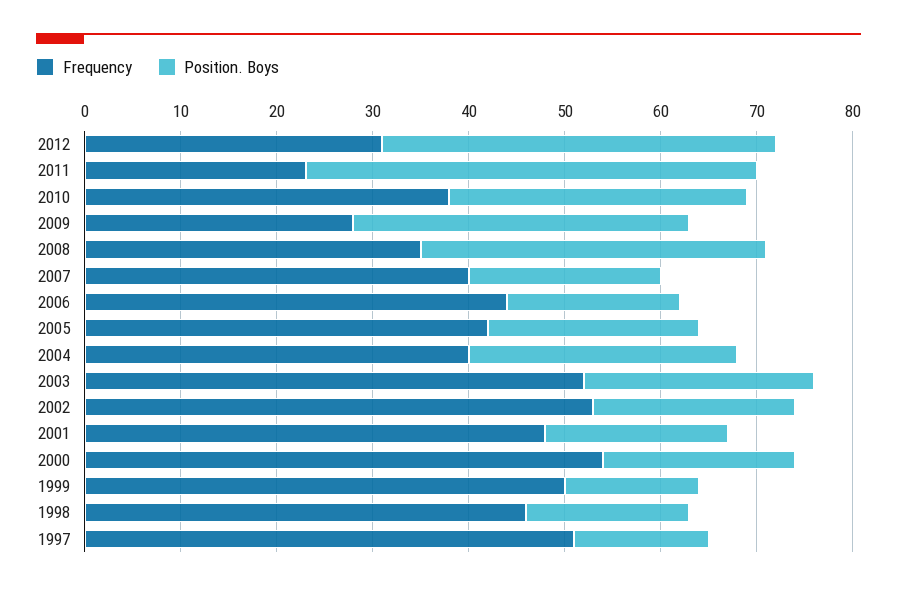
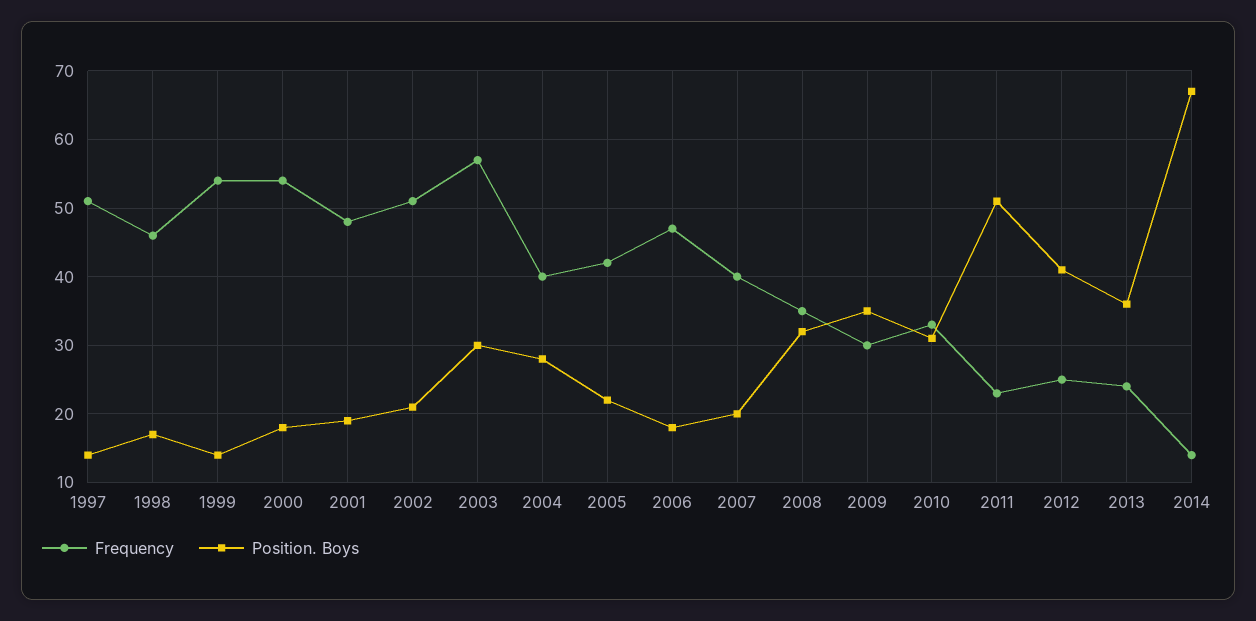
Frequency, 2012: 31 -> 25
Position. Boys, 2011: 47 -> 51
Frequency, 2010: 38 -> 33
Frequency, 2009: 28 -> 30
Position. Boys, 2008: 36 -> 32
Frequency, 2006: 44 -> 47
Frequency, 2003: 52 -> 57
Position. Boys, 2003: 24 -> 30
Frequency, 2002: 53 -> 51
Position. Boys, 2000: 20 -> 18
Frequency, 1999: 50 -> 54
Frequency, 2013: none -> 24
Position. Boys, 2013: none -> 36
Frequency, 2014: none -> 14
Position. Boys, 2014: none -> 67

